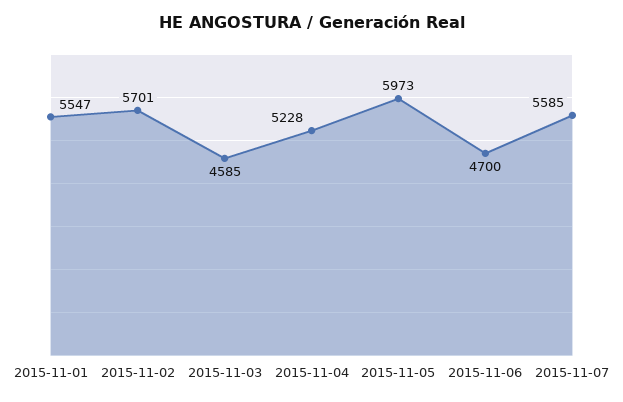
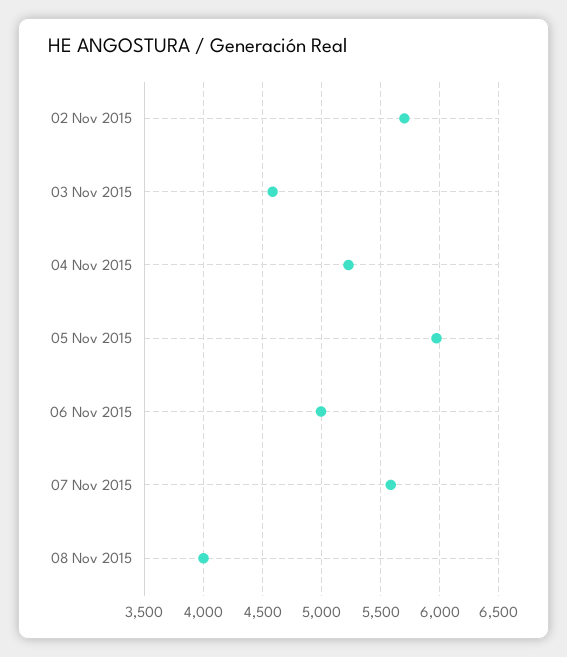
2015-11-01: 5547 -> none
2015-11-06: 4700 -> 5000
08 Nov 2015: none -> 4000

